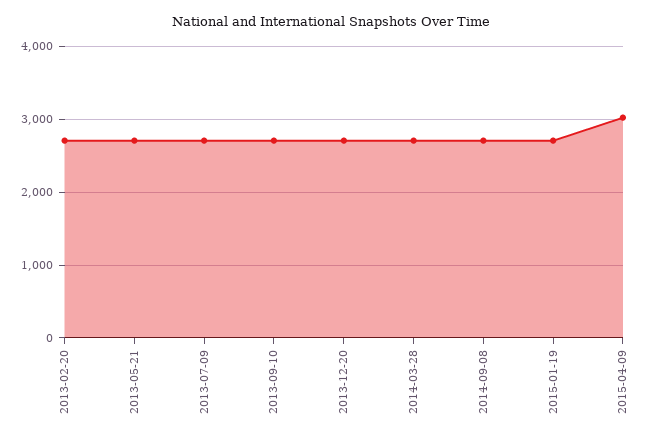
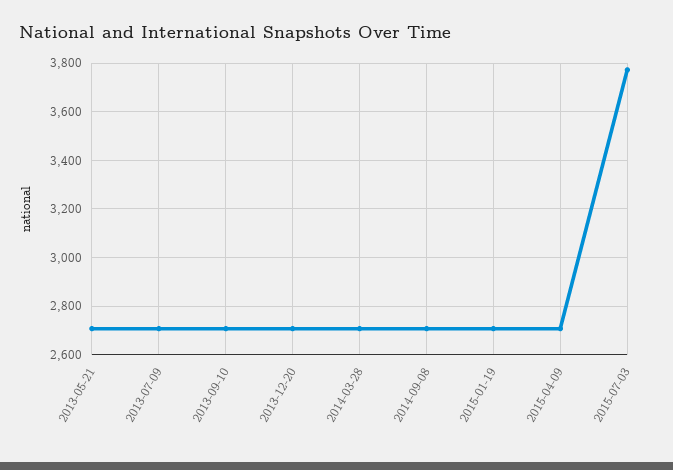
2013-02-20: 2700 -> none
2015-04-09: 3000 -> 2700
2015-07-03: none -> 3775

